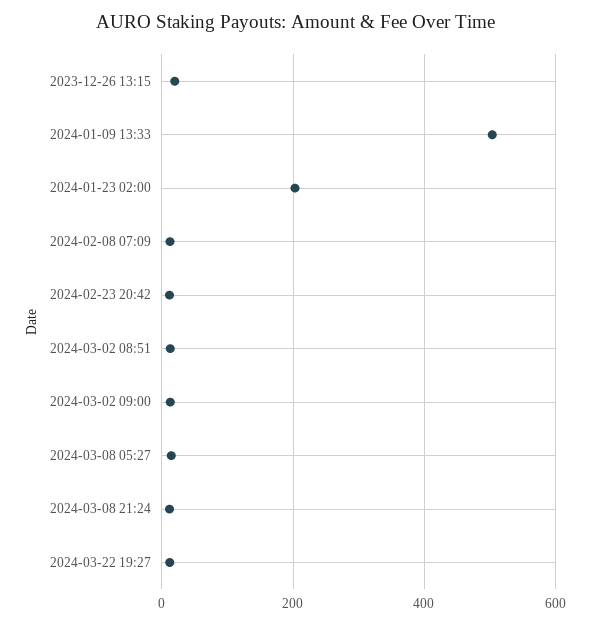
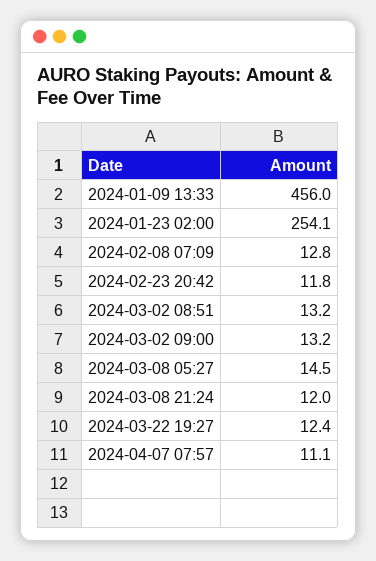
2023-12-26 13:15: 20 -> none
2024-01-09 13:33: 500 -> 456
2024-01-23 02:00: 200 -> 254.1
2024-04-07 07:57: none -> 11.1

